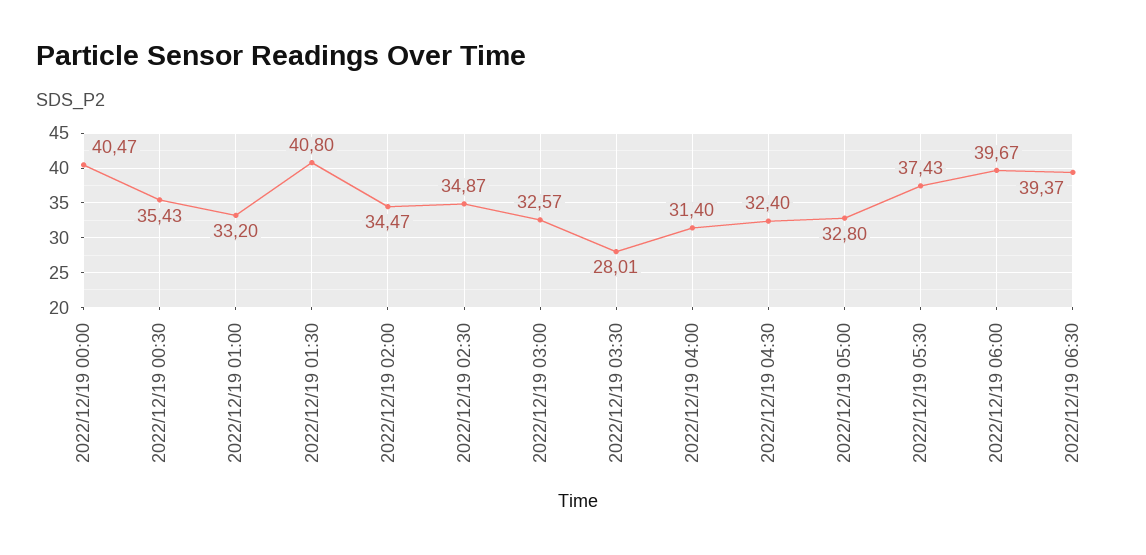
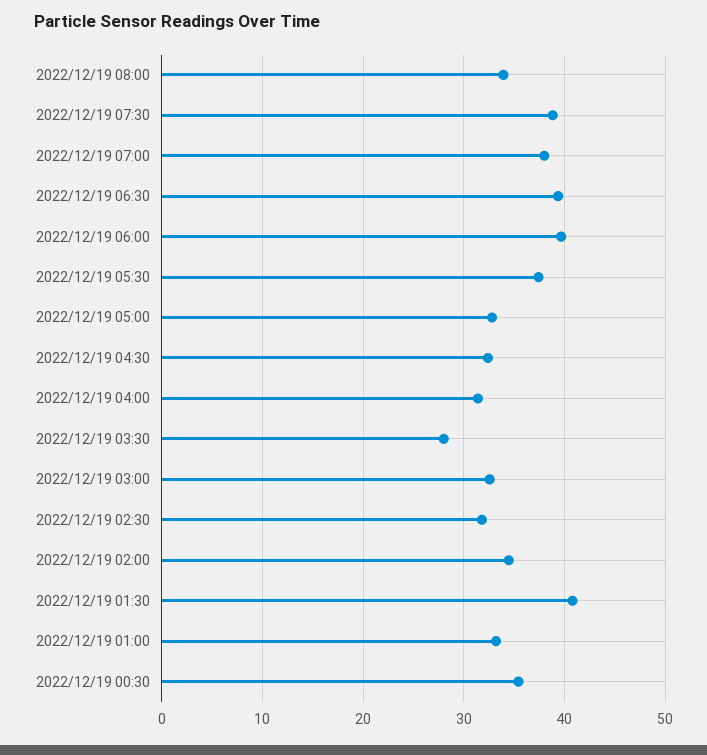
2022/12/19 00:00: 40.47 -> none
2022/12/19 02:30: 34.87 -> 32
2022/12/19 08:00: none -> 34
2022/12/19 07:30: none -> 39
2022/12/19 07:00: none -> 38

